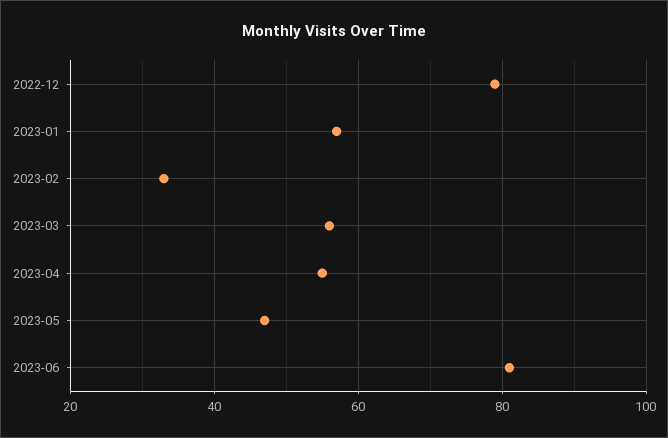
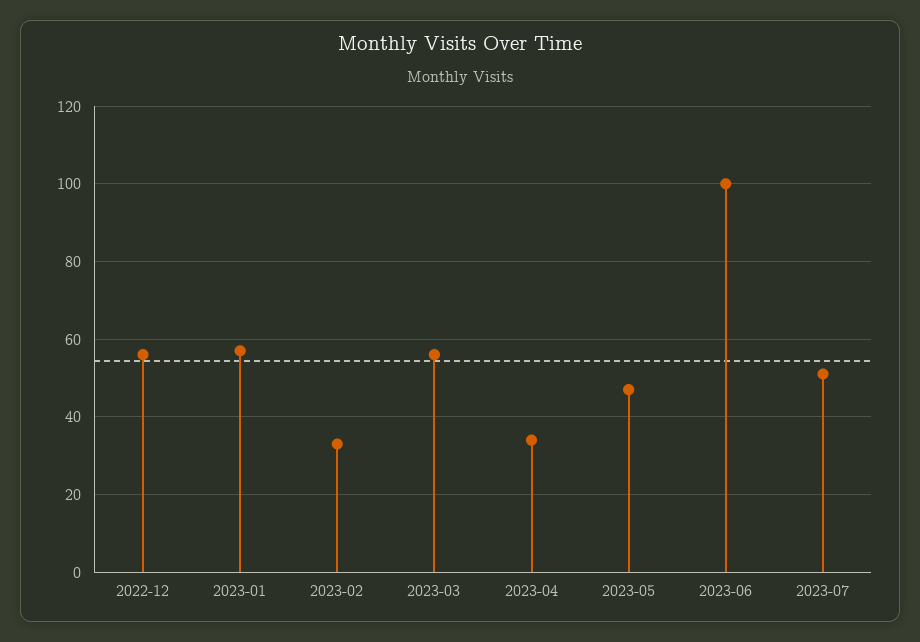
2022-12: 80 -> 55
2023-04: 55 -> 35
2023-06: 80 -> 100
2023-07: none -> 50

